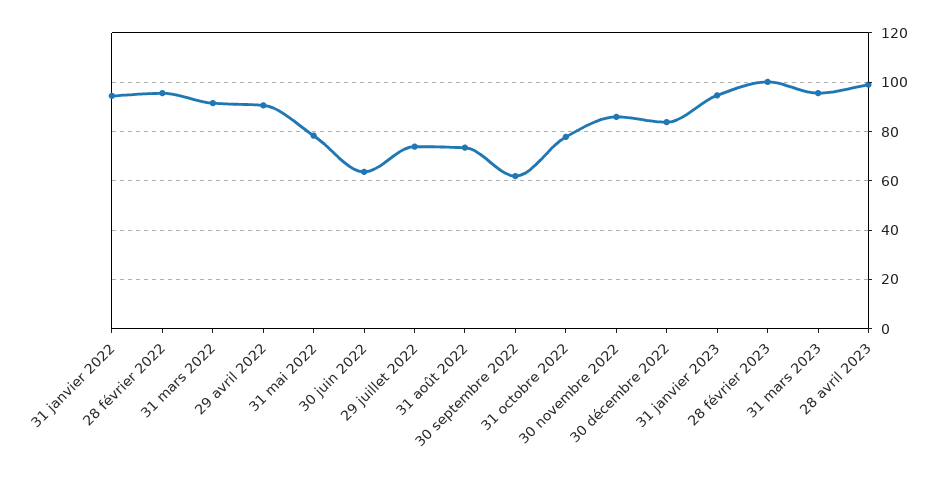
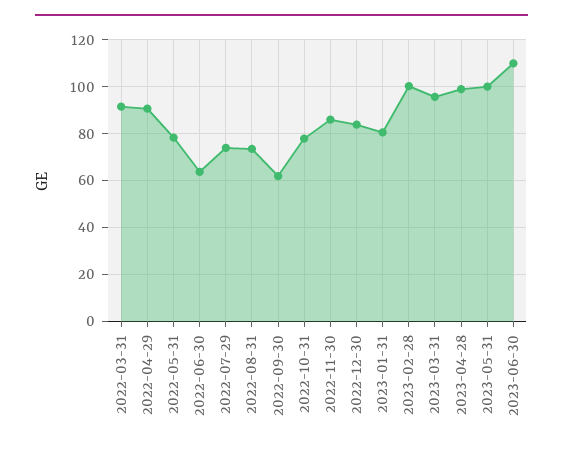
31 janvier 2022: 95 -> none
28 février 2022: 95 -> none
31 janvier 2023: 95 -> 80
2023-05-31: none -> 100
2023-06-30: none -> 110

